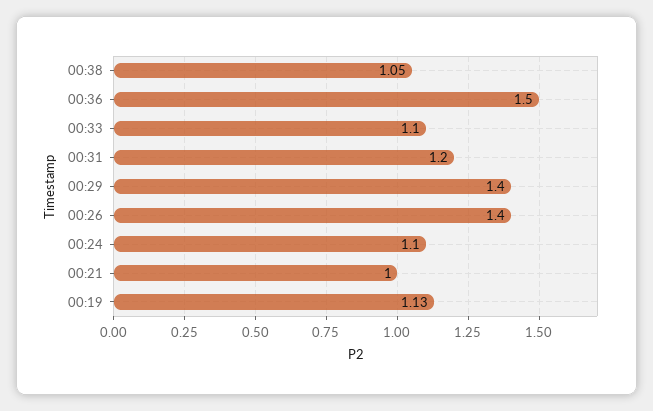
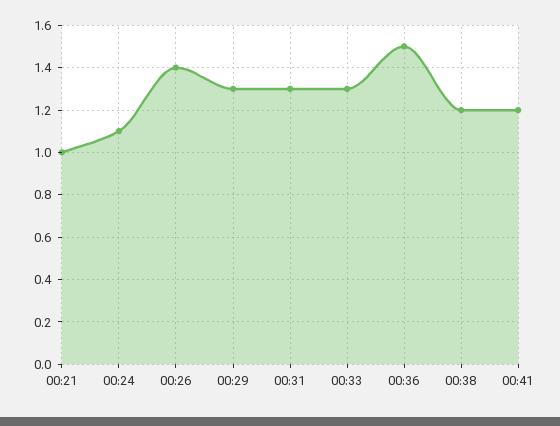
00:38: 1.05 -> 1.2
00:33: 1.1 -> 1.3
00:31: 1.2 -> 1.3
00:29: 1.4 -> 1.3
00:19: 1.13 -> none
00:41: none -> 1.2

